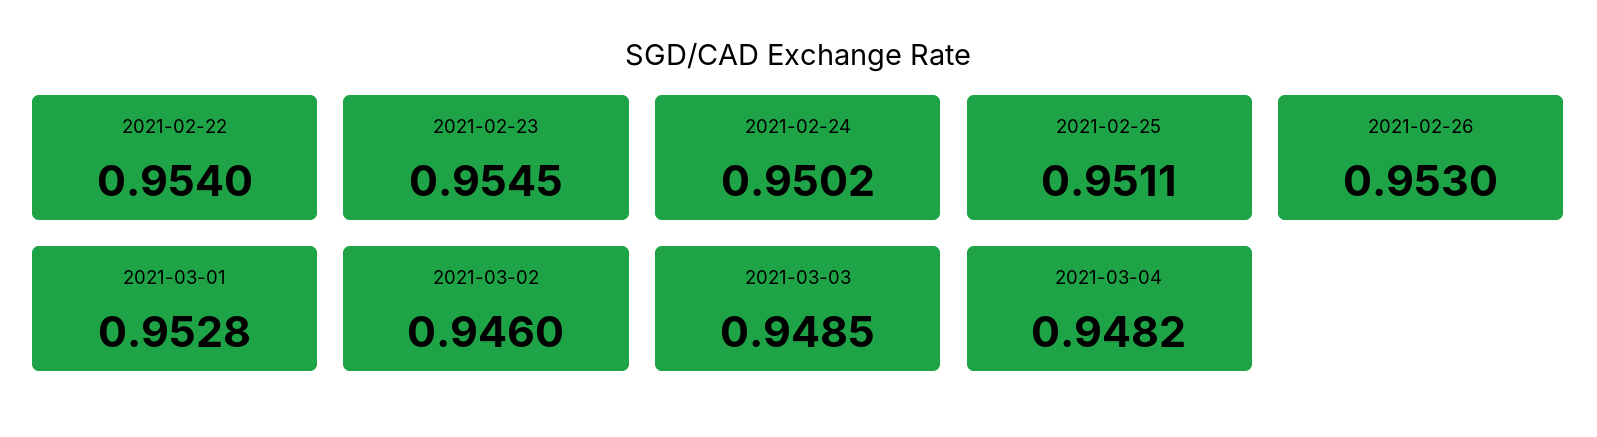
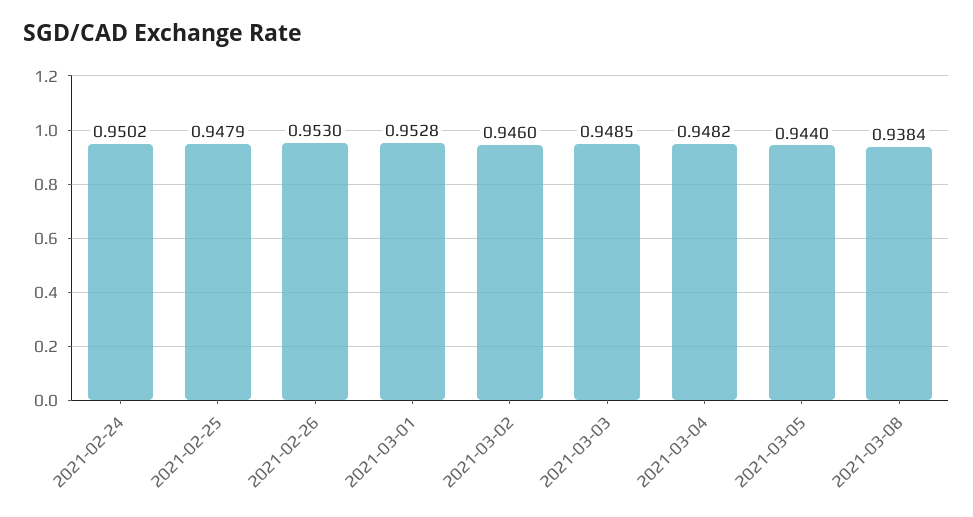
2021-02-22: 0.954 -> none
2021-02-23: 0.9545 -> none
2021-02-25: 0.9511 -> 0.9479
2021-03-05: none -> 0.944
2021-03-08: none -> 0.9384

